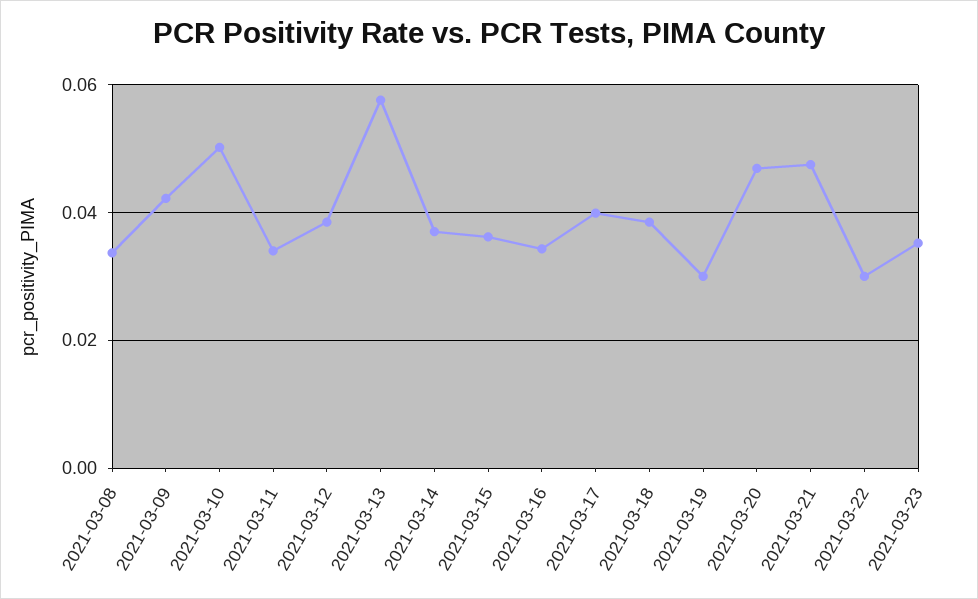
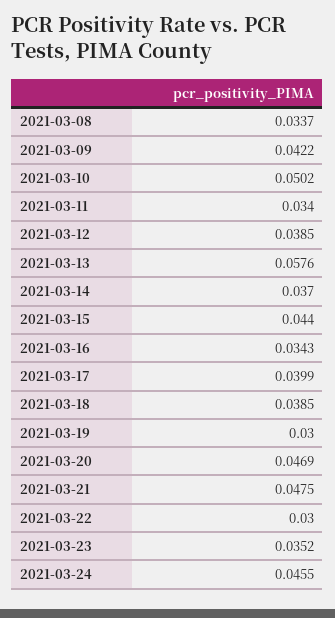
2021-03-15: 0.036 -> 0.044
2021-03-24: none -> 0.0455

